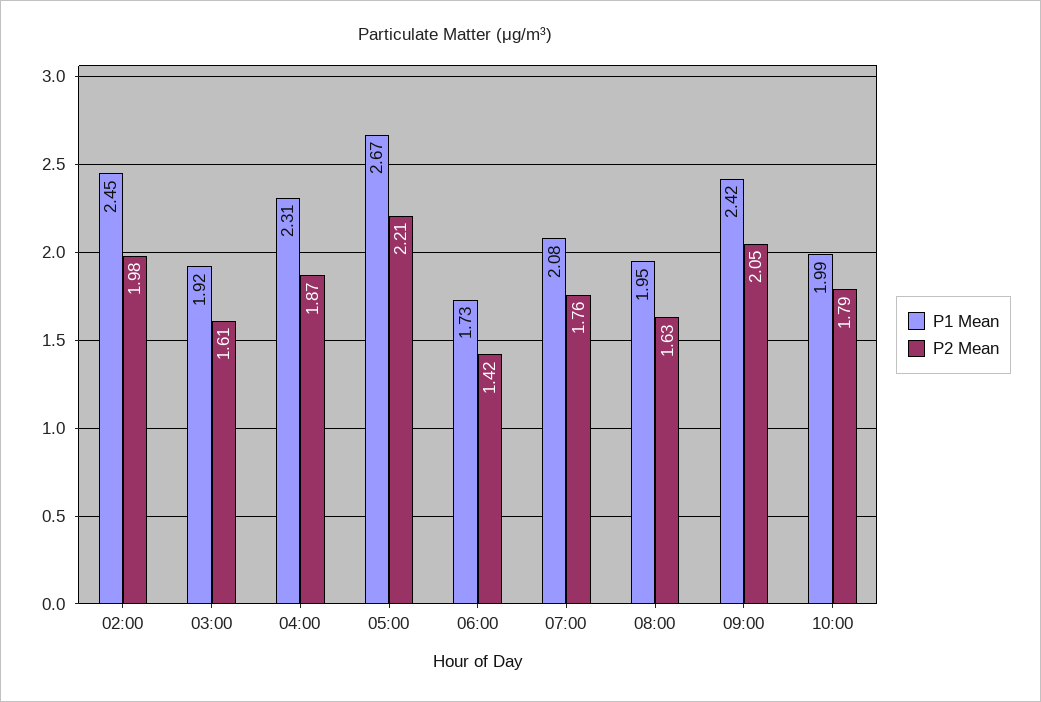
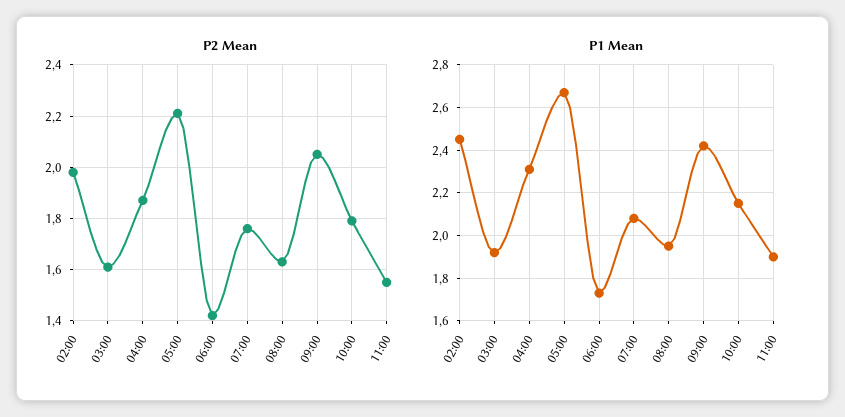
P1 Mean, 10:00: 1.99 -> 2.15
P2 Mean, 11:00: none -> 1.55
P1 Mean, 11:00: none -> 1.9

